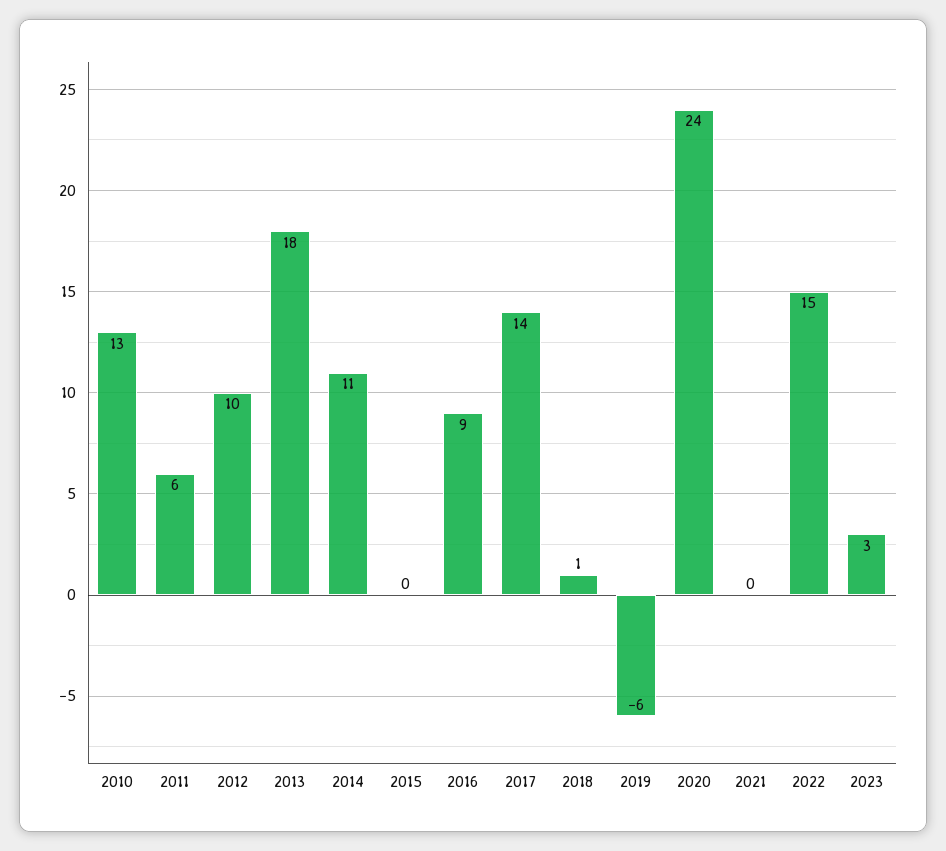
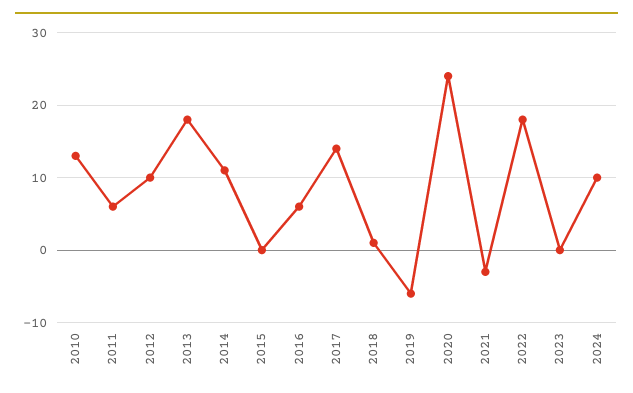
2016: 9 -> 6
2021: 0 -> -3
2022: 15 -> 18
2023: 3 -> 0
2024: none -> 10

